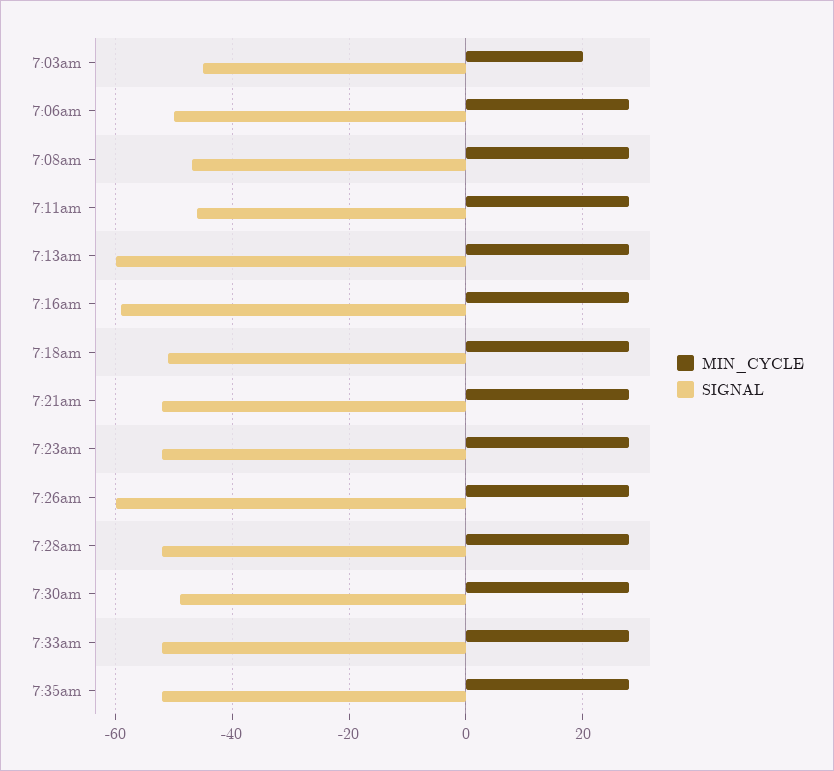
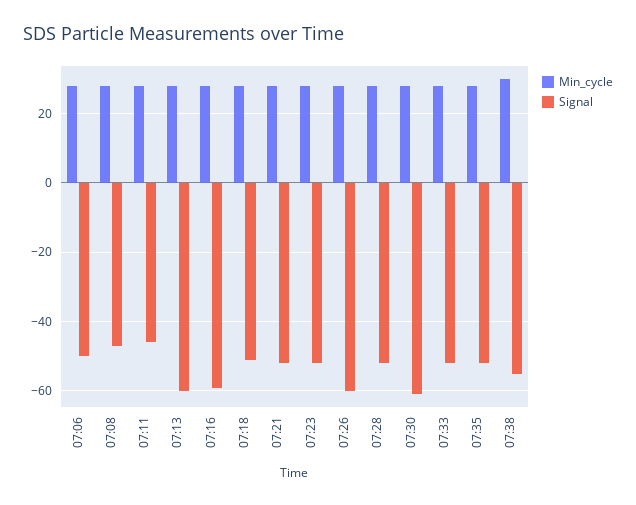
MIN_CYCLE, 7:03am: 20 -> none
SIGNAL, 7:03am: -45 -> none
SIGNAL, 7:30am: -50 -> -60
MIN_CYCLE, 07:38: none -> 30
SIGNAL, 07:38: none -> -55

